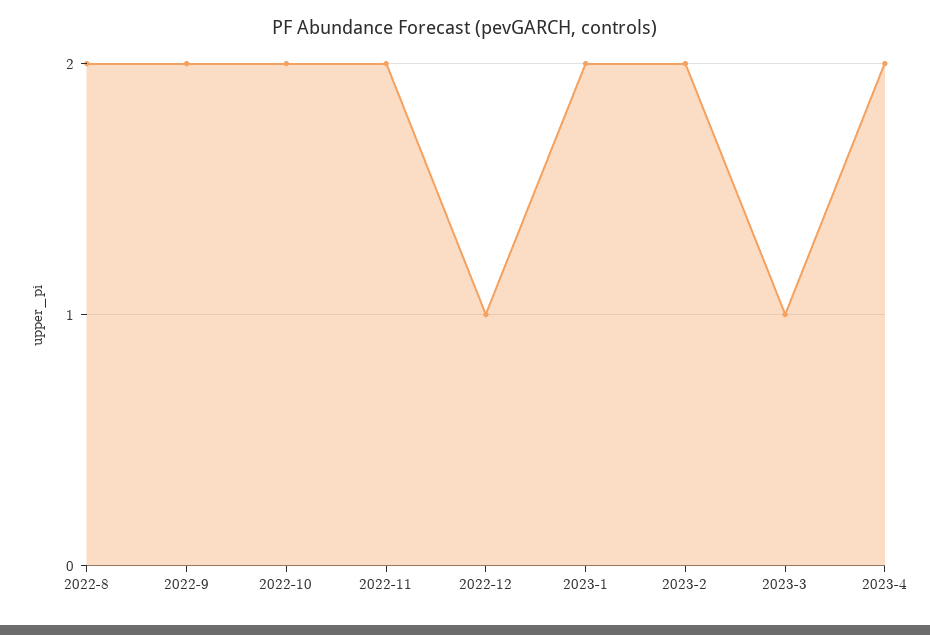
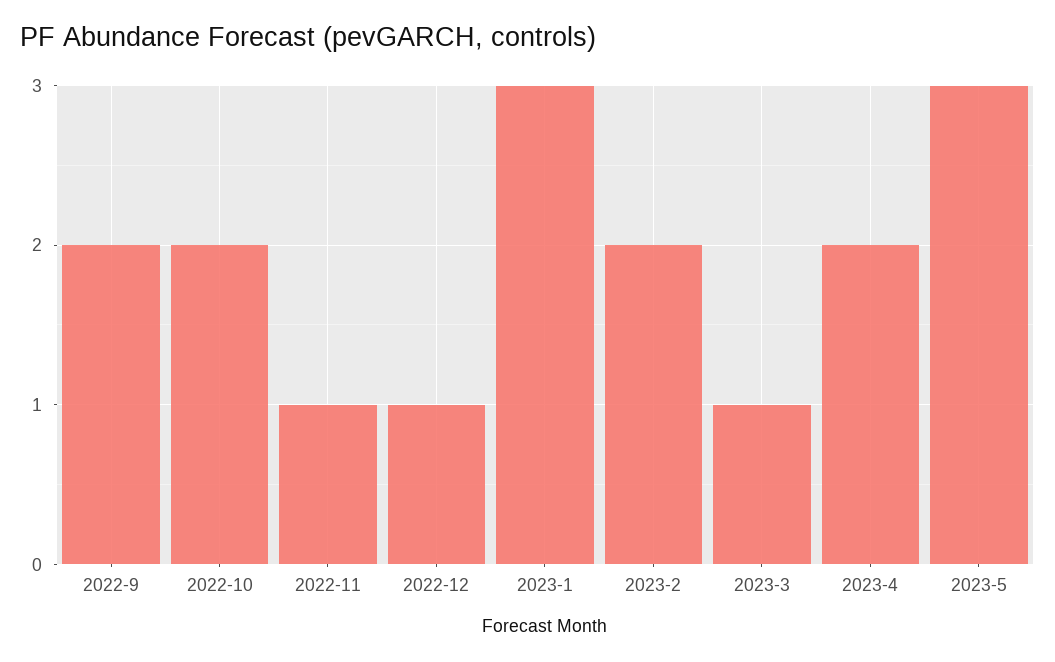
2022-8: 2 -> none
2022-11: 2 -> 1
2023-1: 2 -> 3
2023-5: none -> 3

